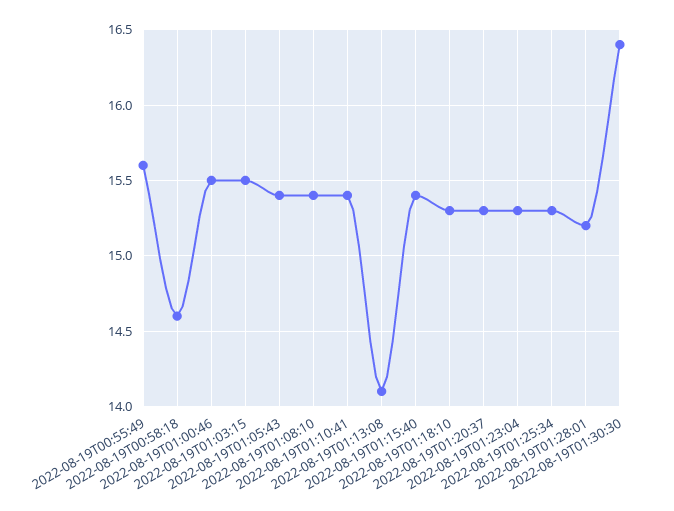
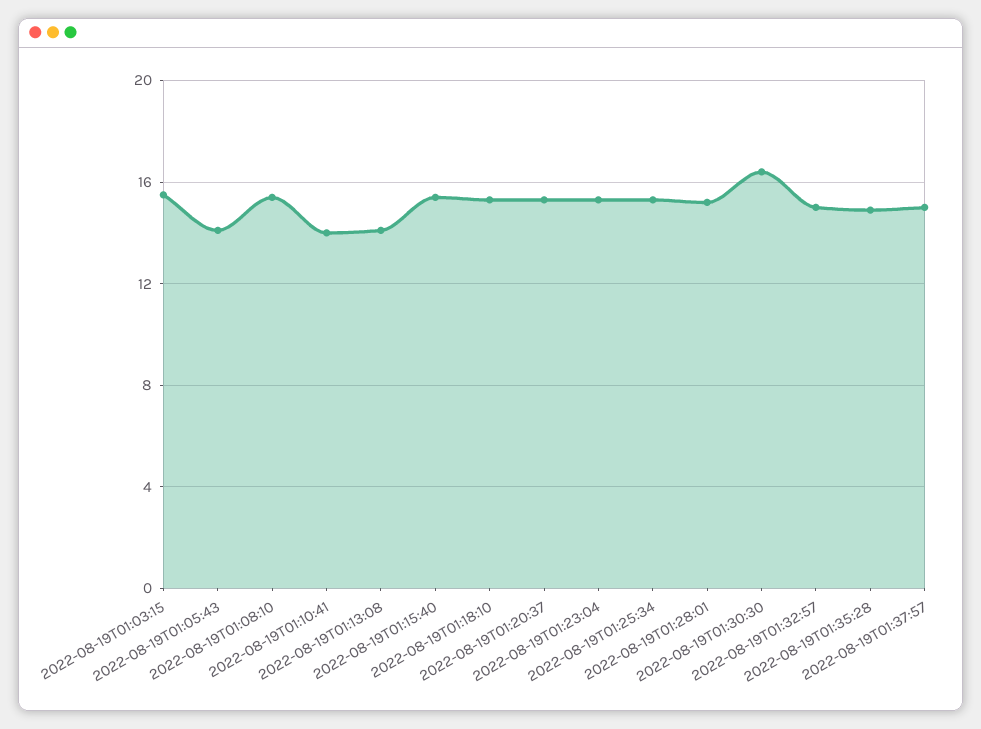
2022-08-19T00:55:49: 15.6 -> none
2022-08-19T00:58:18: 14.6 -> none
2022-08-19T01:00:46: 15.5 -> none
2022-08-19T01:05:43: 15.4 -> 14
2022-08-19T01:10:41: 15.4 -> 14
2022-08-19T01:32:57: none -> 15
2022-08-19T01:35:28: none -> 15
2022-08-19T01:37:57: none -> 15

